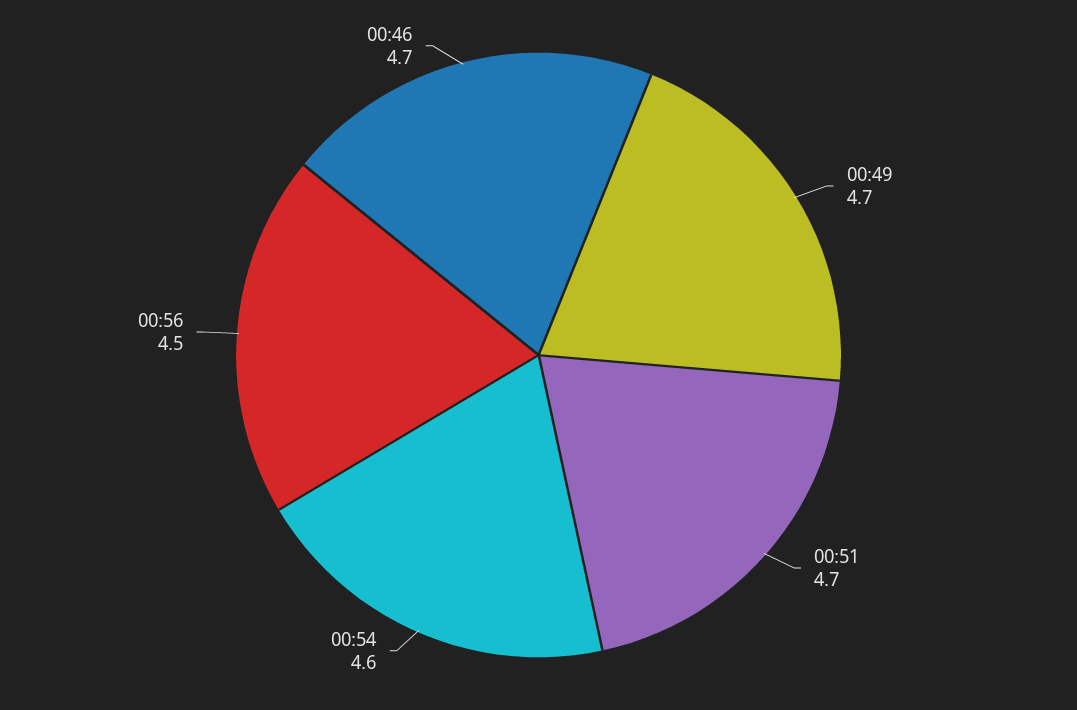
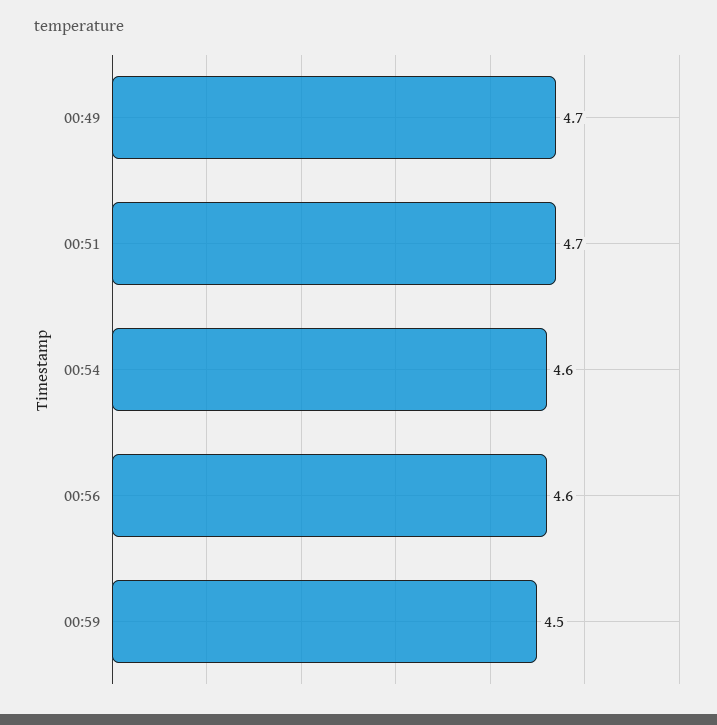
00:56: 4.5 -> 4.6
00:46: 4.7 -> none
00:59: none -> 4.5

